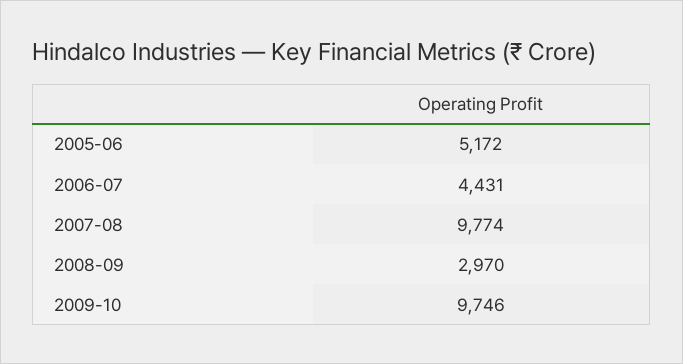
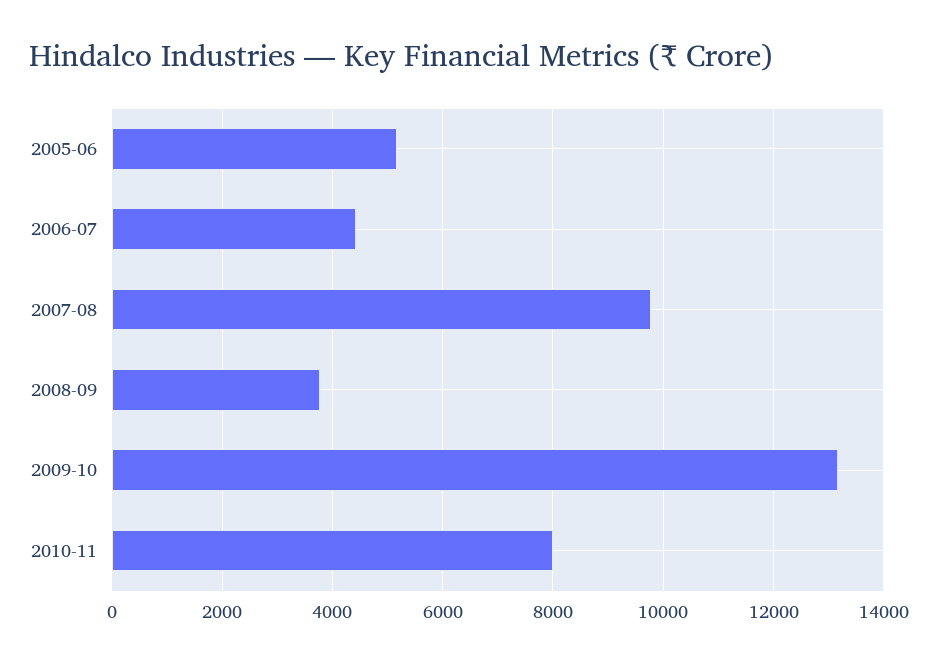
2008-09: 2970 -> 3800
2009-10: 9746 -> 13200
2010-11: none -> 8000

